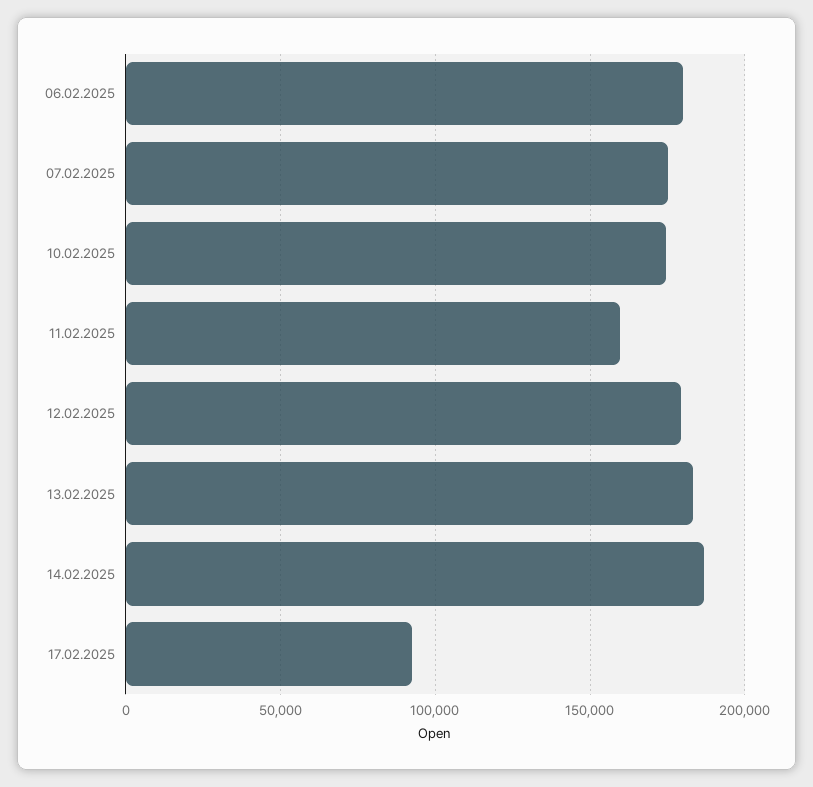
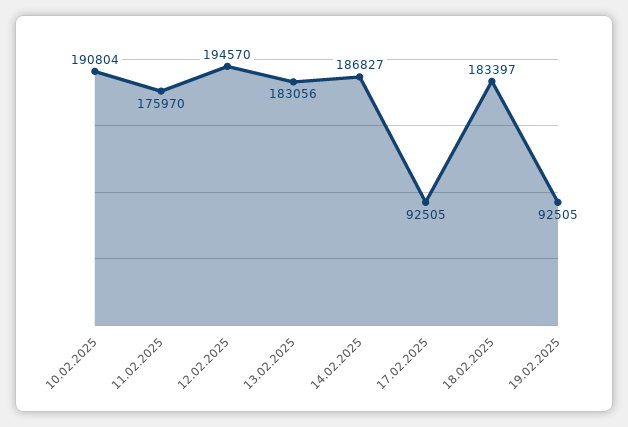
06.02.2025: 180000 -> none
07.02.2025: 175000 -> none
10.02.2025: 175000 -> 190804
11.02.2025: 160000 -> 175970
12.02.2025: 180000 -> 194570
18.02.2025: none -> 183397
19.02.2025: none -> 92505

